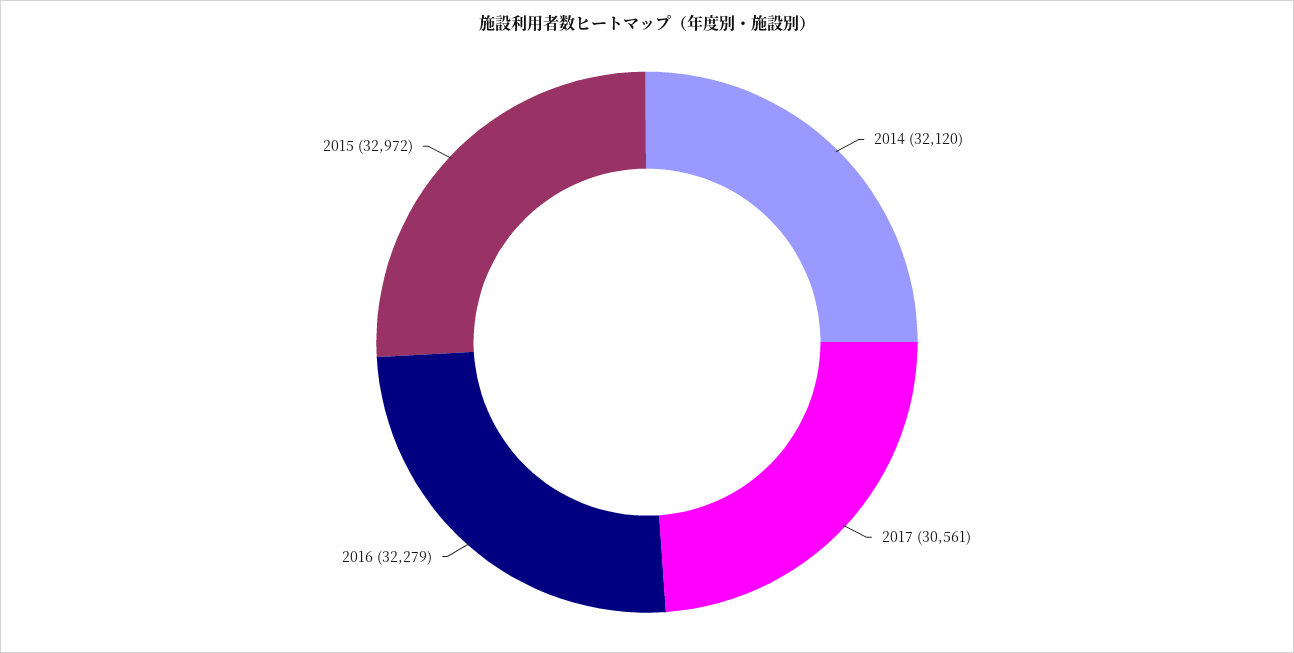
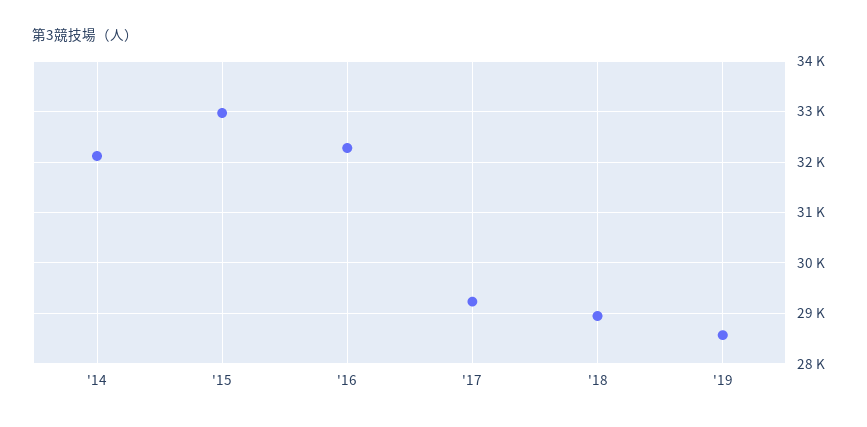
2017: 30561 -> 29200
'18: none -> 29000
'19: none -> 28600

